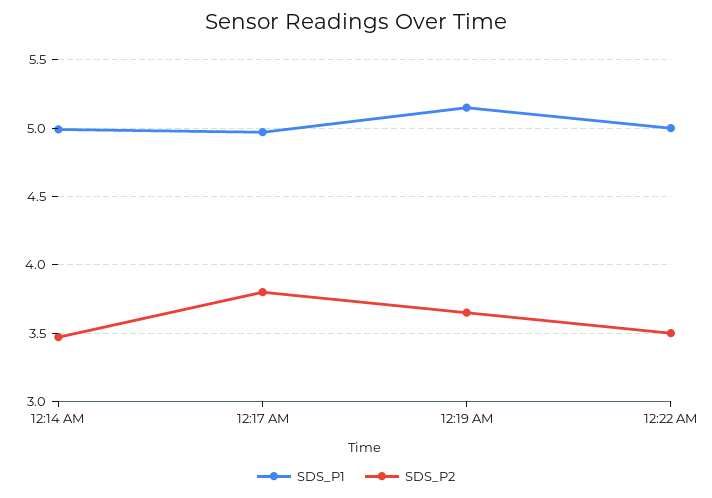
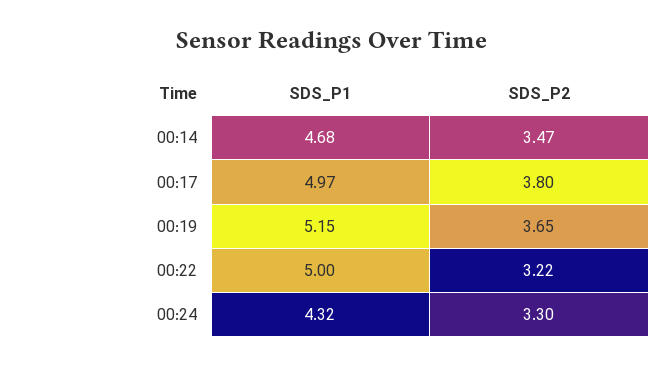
SDS_P1, 12:14 AM: 5 -> 4.68
SDS_P2, 12:22 AM: 3.5 -> 3.22
SDS_P1, 00:24: none -> 4.32
SDS_P2, 00:24: none -> 3.3

